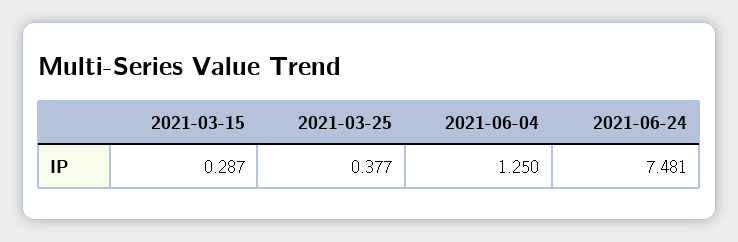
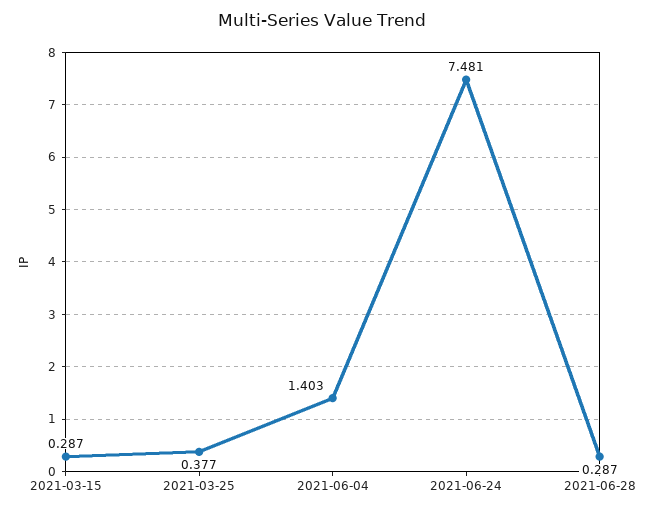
2021-06-04: 1.25 -> 1.403
2021-06-28: none -> 0.287

